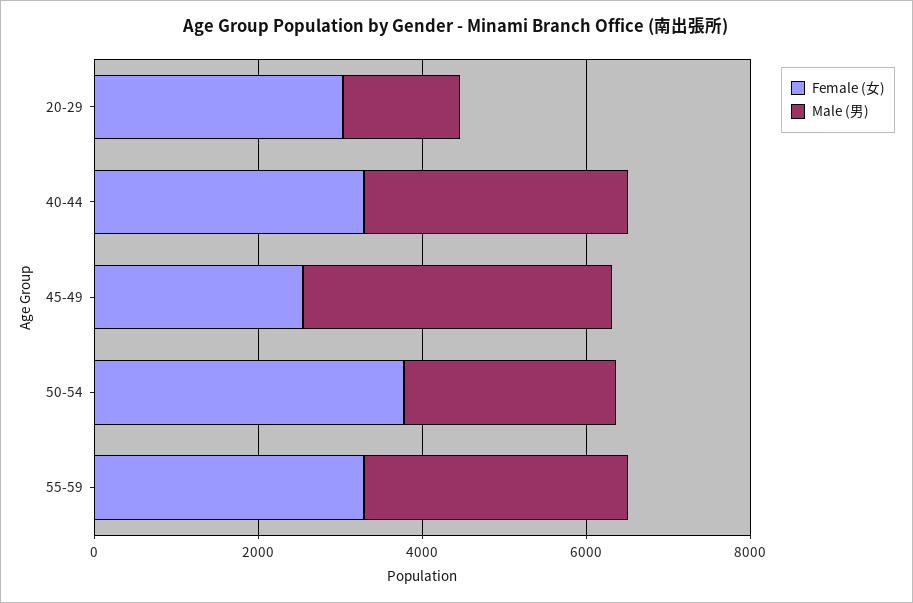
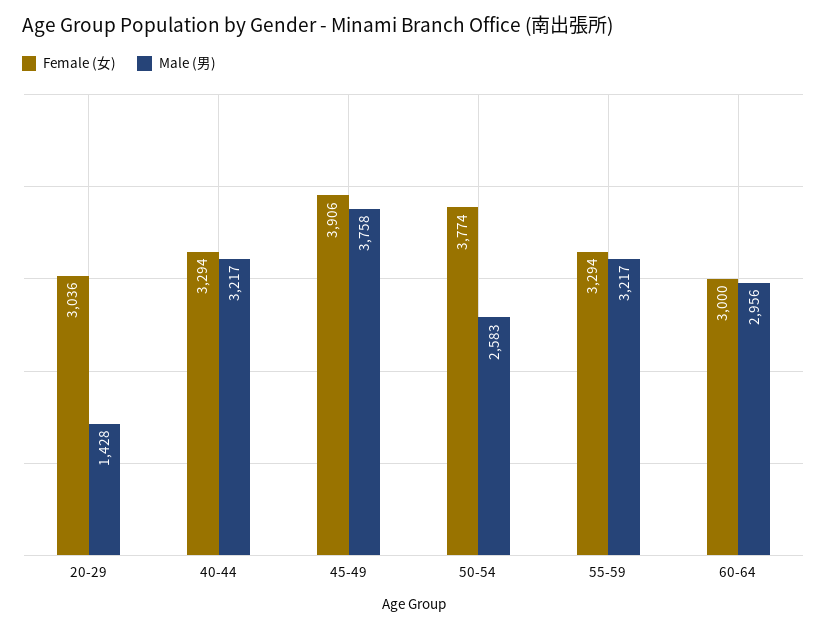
Female (女), 45-49: 2500 -> 3906
Female (女), 60-64: none -> 3000
Male (男), 60-64: none -> 2956

